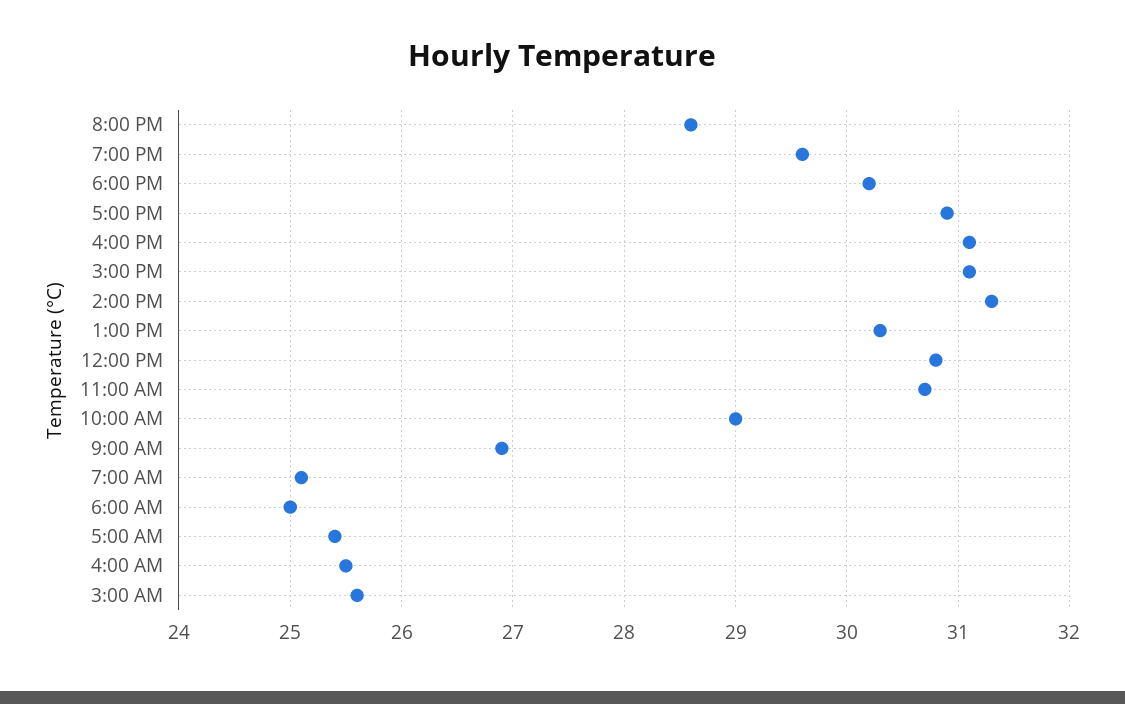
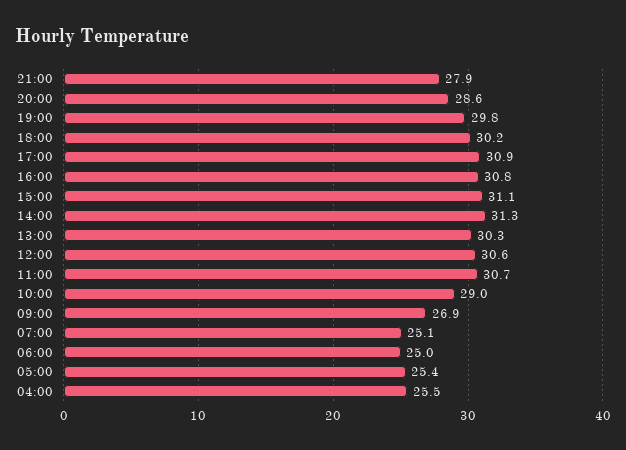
7:00 PM: 29.6 -> 29.8
4:00 PM: 31.1 -> 30.8
12:00 PM: 30.8 -> 30.6
3:00 AM: 25.6 -> none
21:00: none -> 27.9

